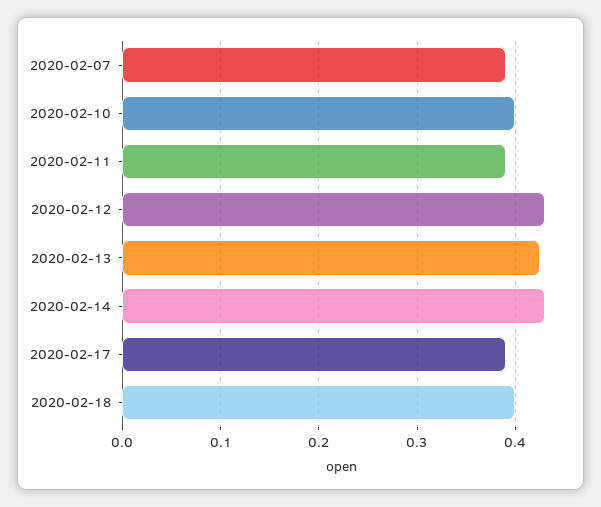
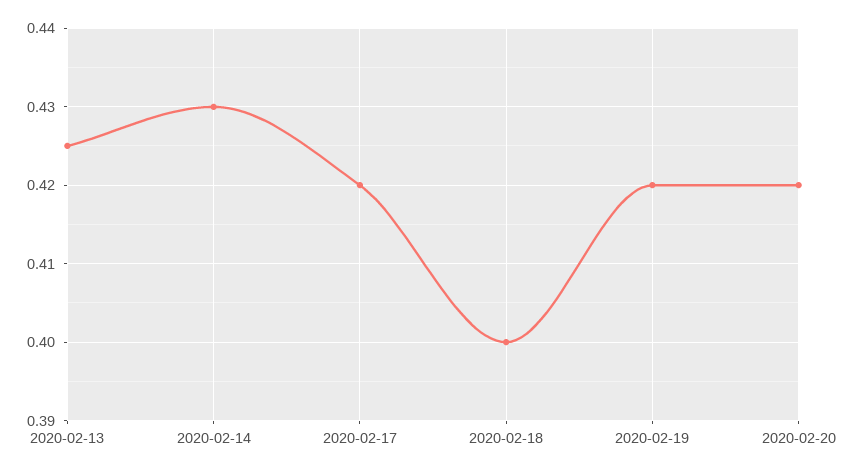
2020-02-07: 0.39 -> none
2020-02-10: 0.4 -> none
2020-02-11: 0.39 -> none
2020-02-12: 0.43 -> none
2020-02-17: 0.39 -> 0.42
2020-02-19: none -> 0.42
2020-02-20: none -> 0.42

